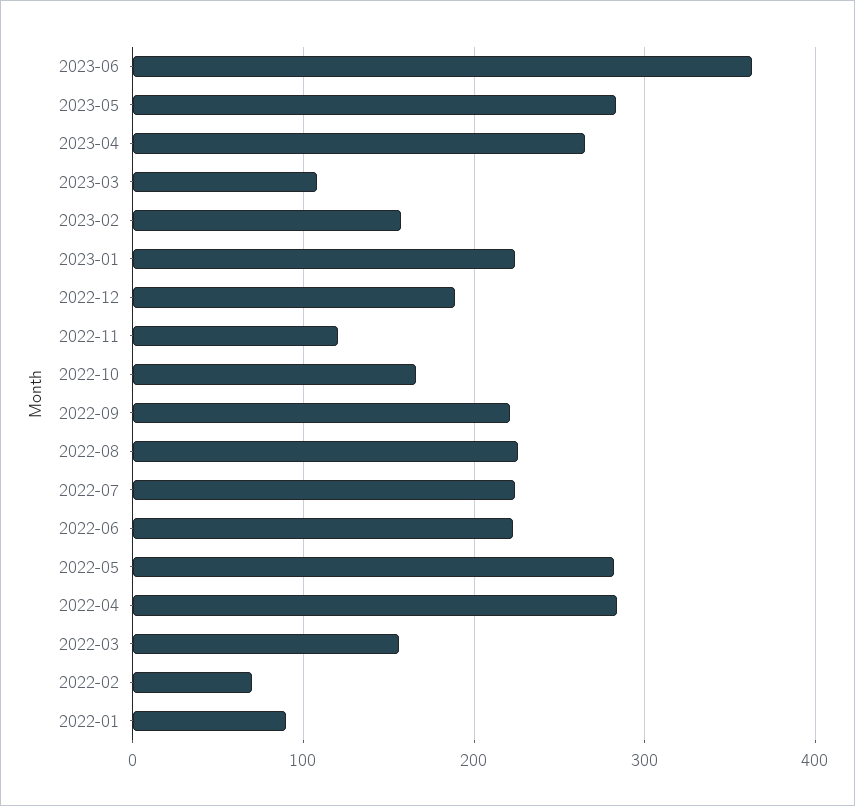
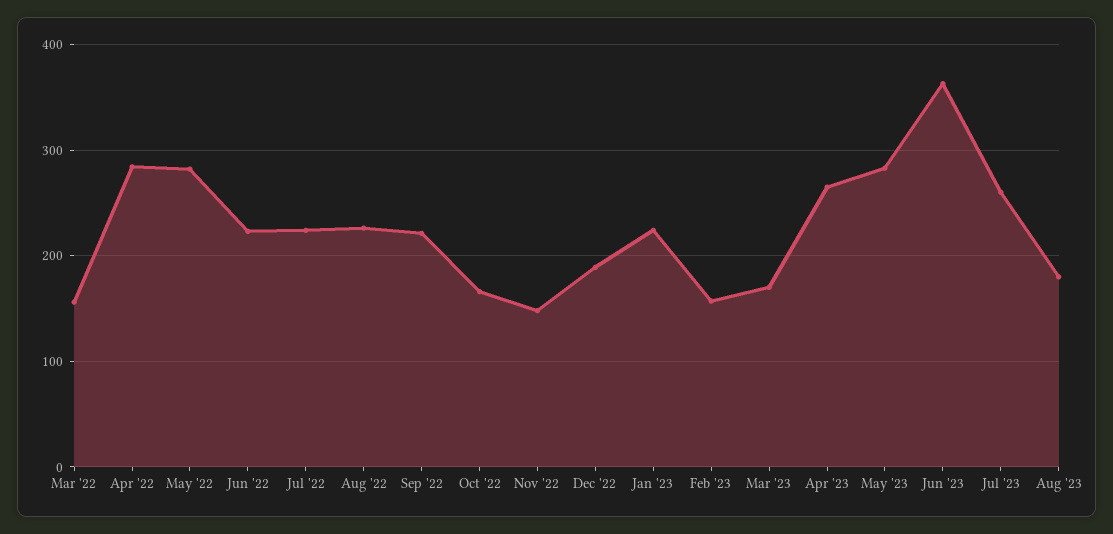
2023-03: 110 -> 170
2022-11: 120 -> 150
2022-02: 70 -> none
2022-01: 90 -> none
Jul '23: none -> 260
Aug '23: none -> 180

